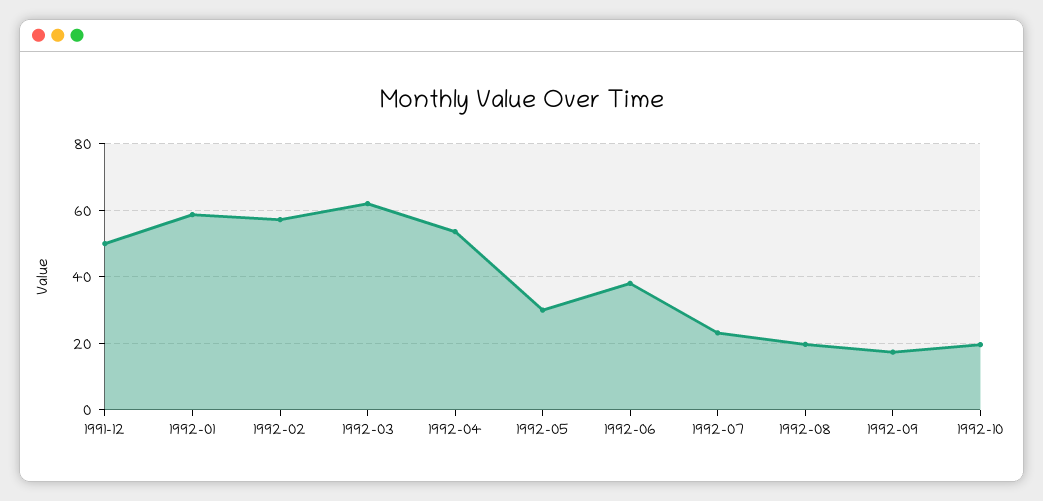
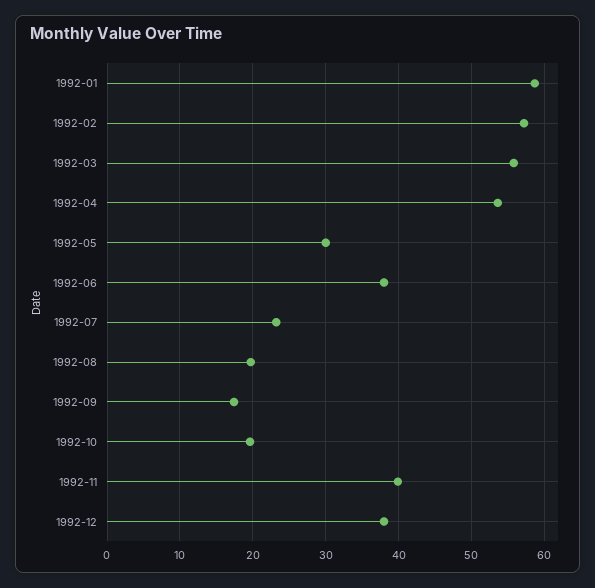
1991-12: 50 -> none
1992-03: 62 -> 56
1992-11: none -> 40
1992-12: none -> 38

